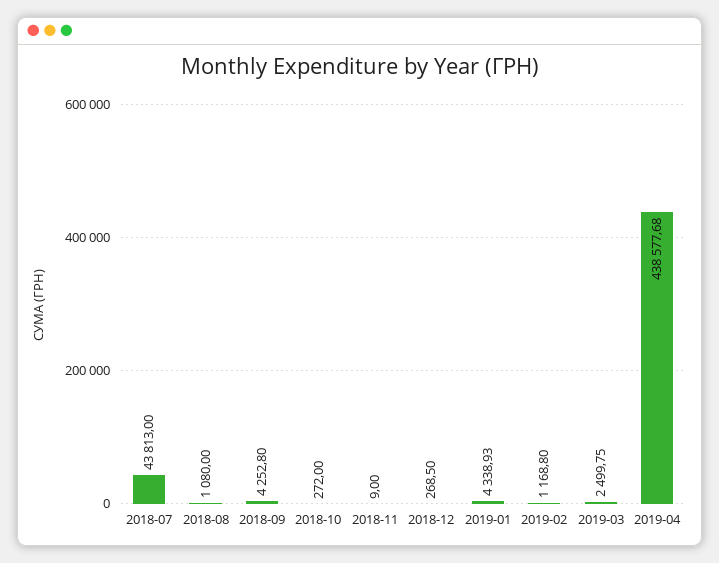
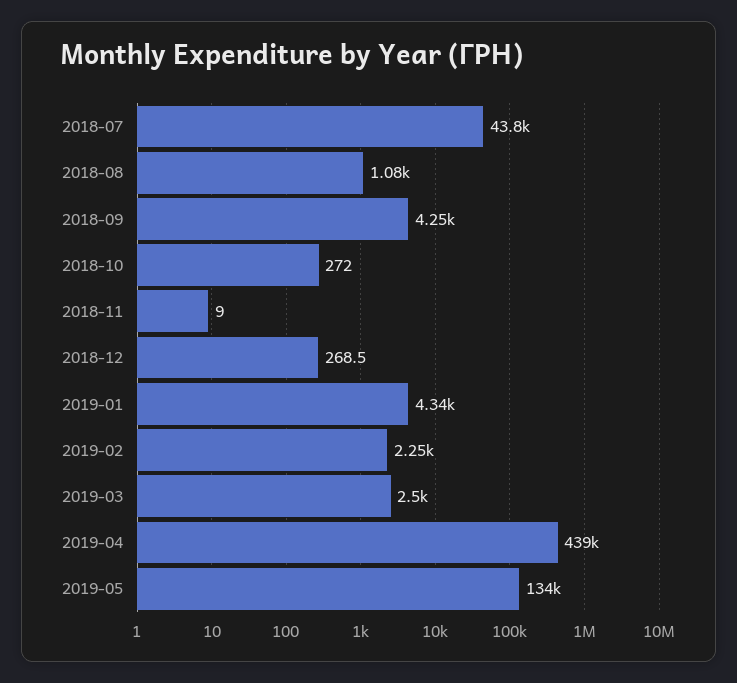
2019-02: 1168.8 -> 2250
2019-05: none -> 134000

